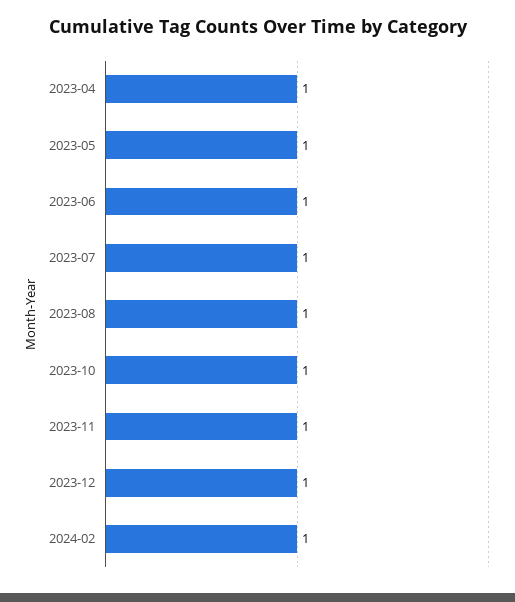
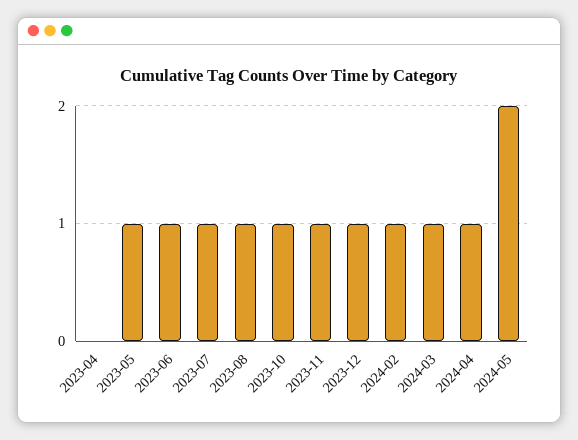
2023-04: 1 -> 0
2024-03: none -> 1
2024-04: none -> 1
2024-05: none -> 2

